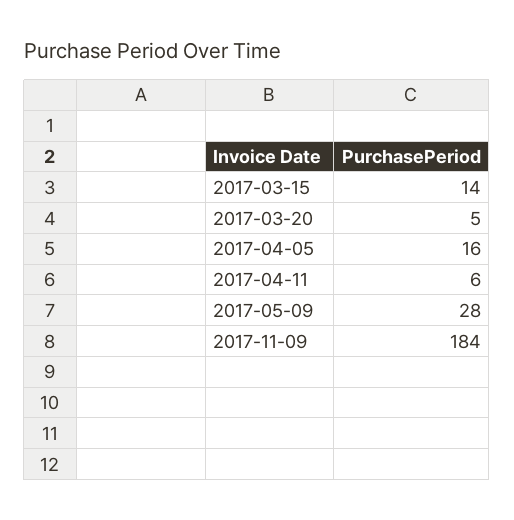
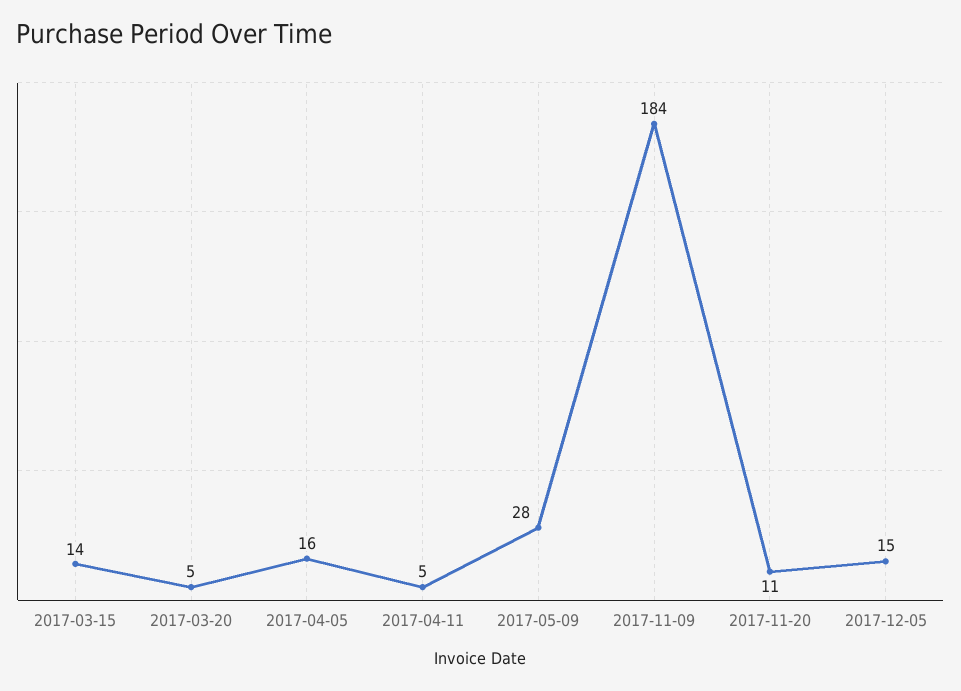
2017-04-11: 6 -> 5
2017-11-20: none -> 11
2017-12-05: none -> 15

